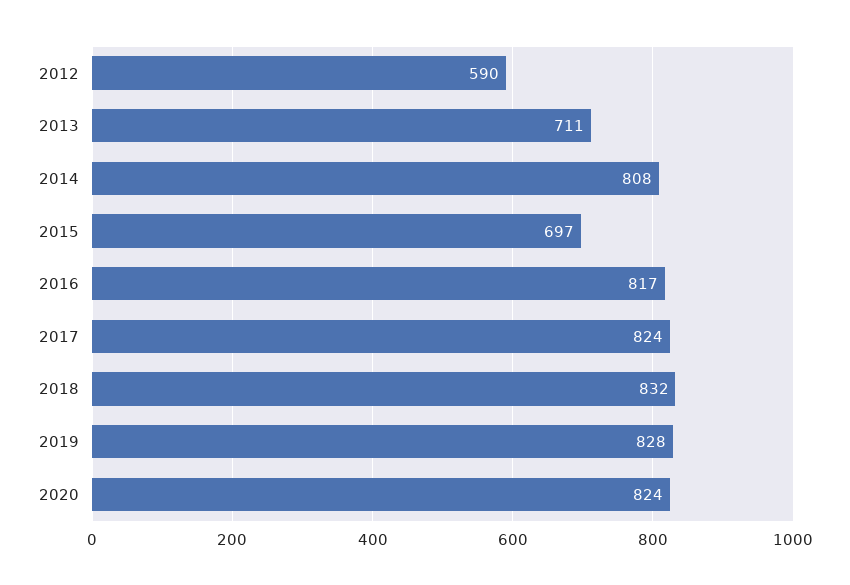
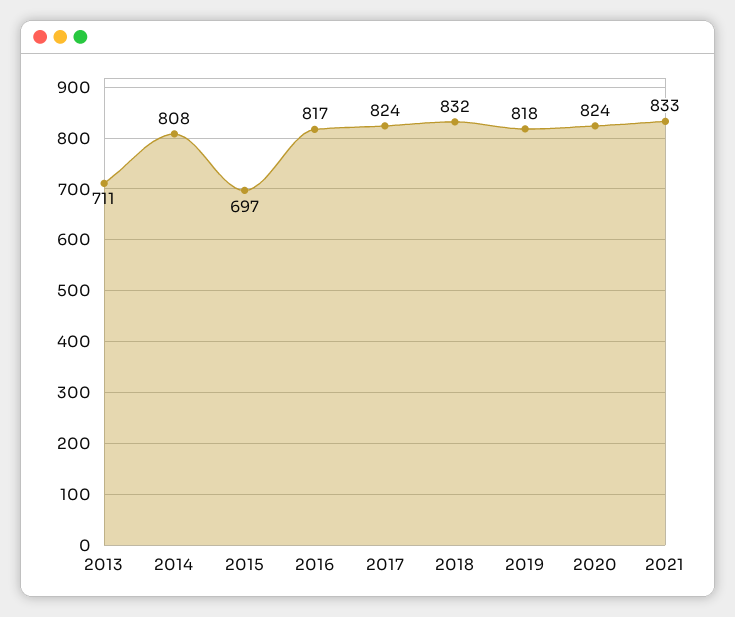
2012: 590 -> none
2019: 828 -> 818
2021: none -> 833

